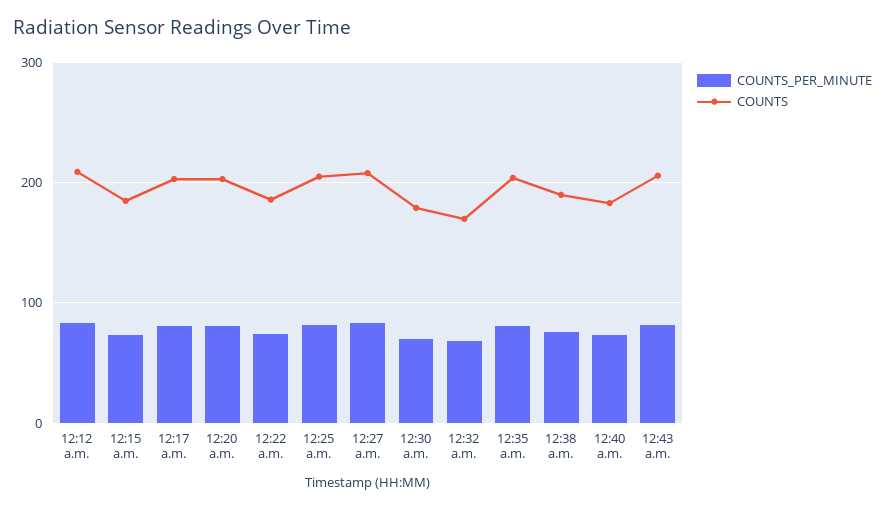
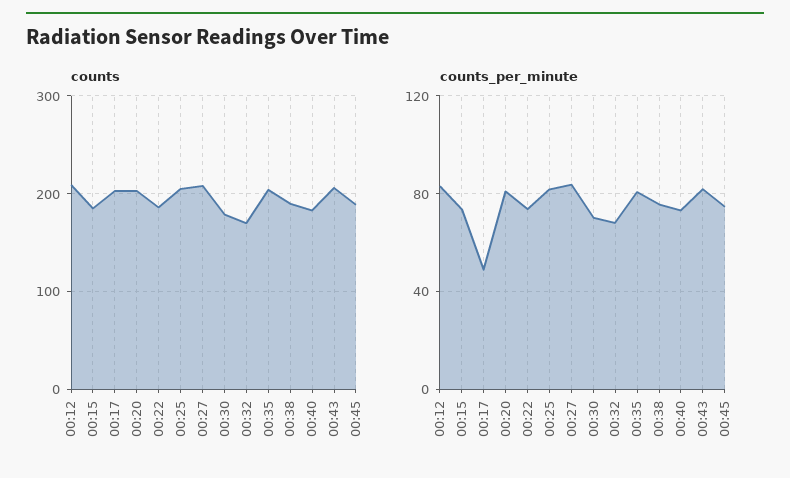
COUNTS_PER_MINUTE, 12:17 a.m.: 80 -> 50
COUNTS, 00:45: none -> 190
COUNTS_PER_MINUTE, 00:45: none -> 75

